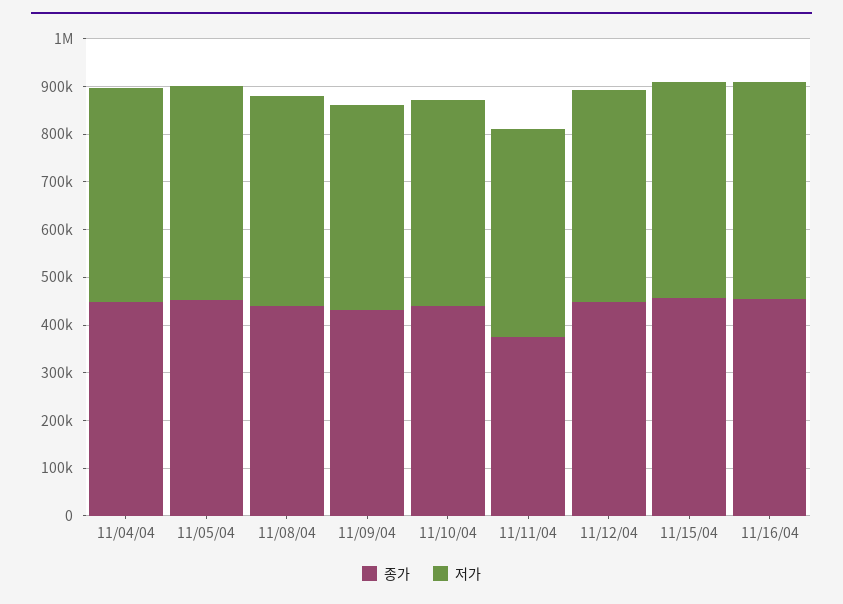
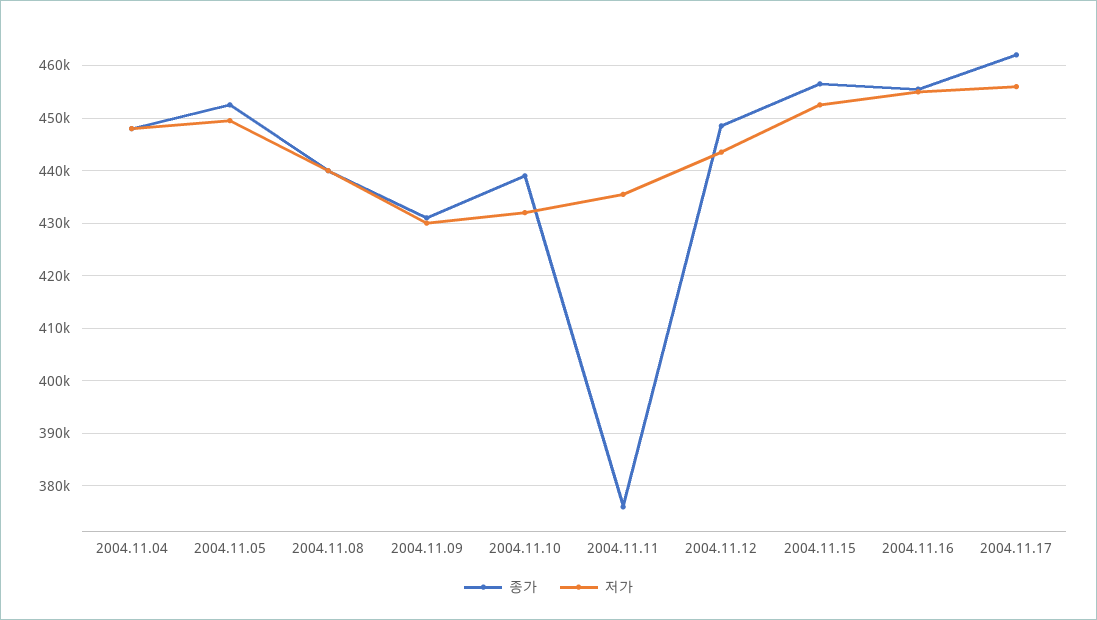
종가, 2004.11.17: none -> 462000
저가, 2004.11.17: none -> 456000

